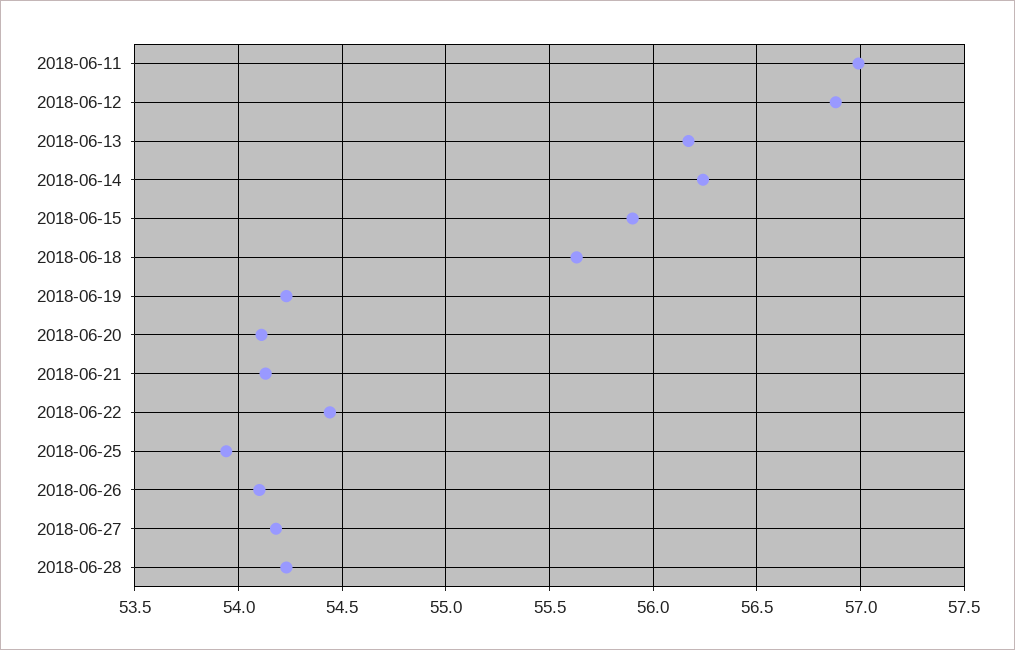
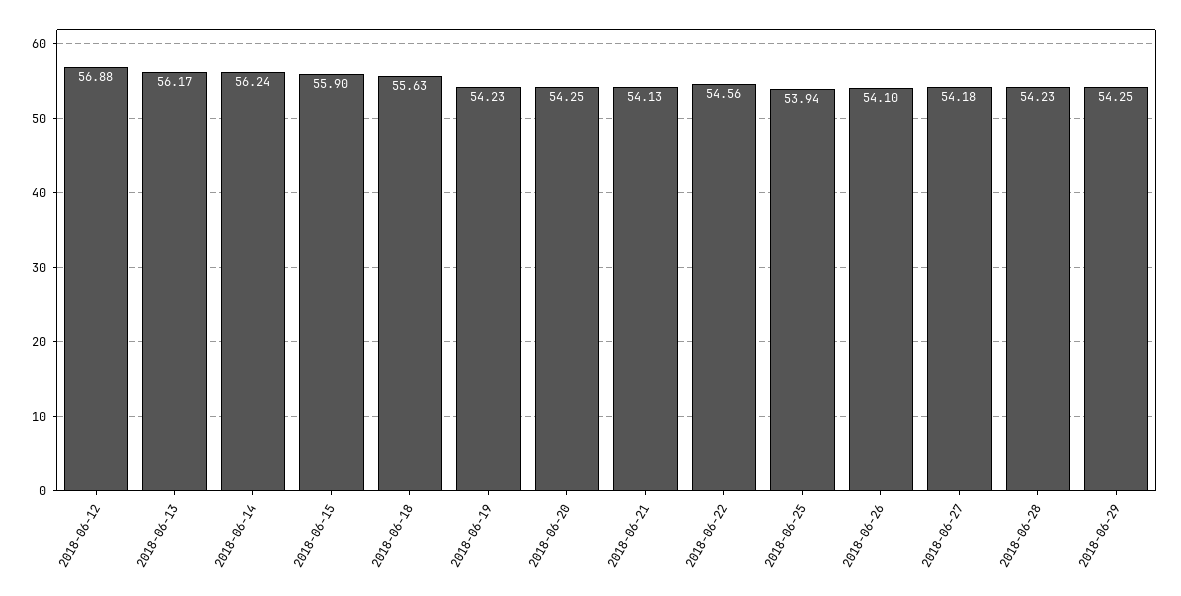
2018-06-11: 57 -> none
2018-06-20: 54.1 -> 54.25
2018-06-22: 54.45 -> 54.56
2018-06-29: none -> 54.25

